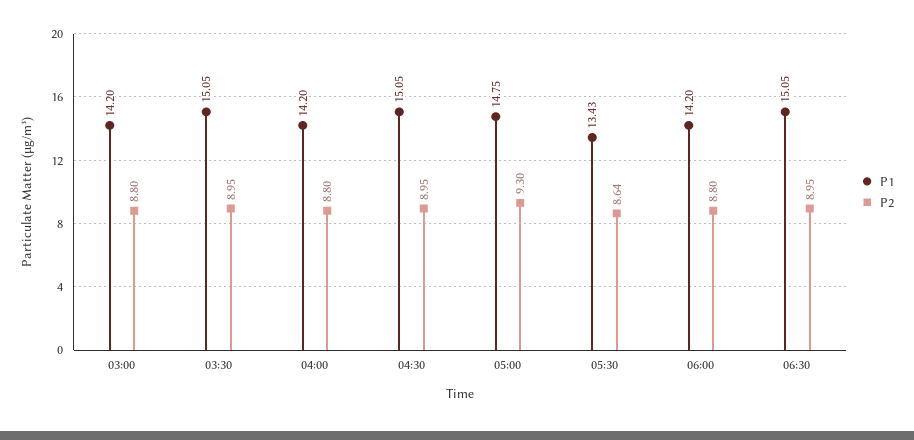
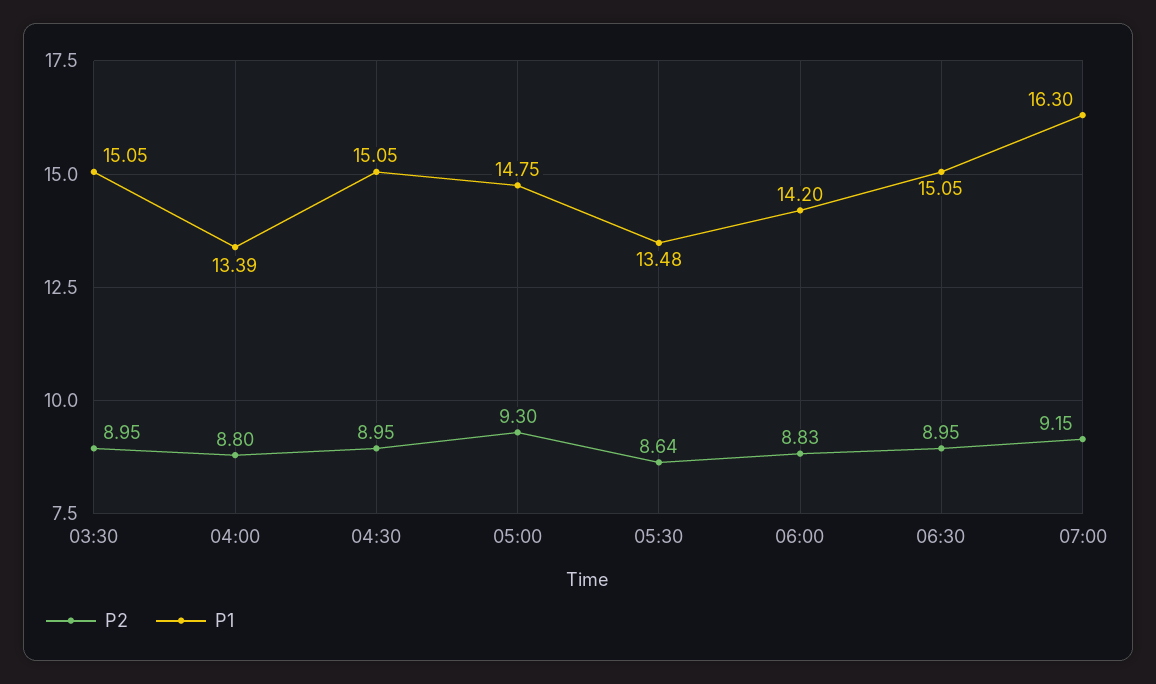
P1, 03:00: 14.2 -> none
P2, 03:00: 8.8 -> none
P1, 04:00: 14.2 -> 13.39
P1, 05:30: 13.43 -> 13.48
P2, 06:00: 8.8 -> 8.83
P2, 07:00: none -> 9.15
P1, 07:00: none -> 16.3

